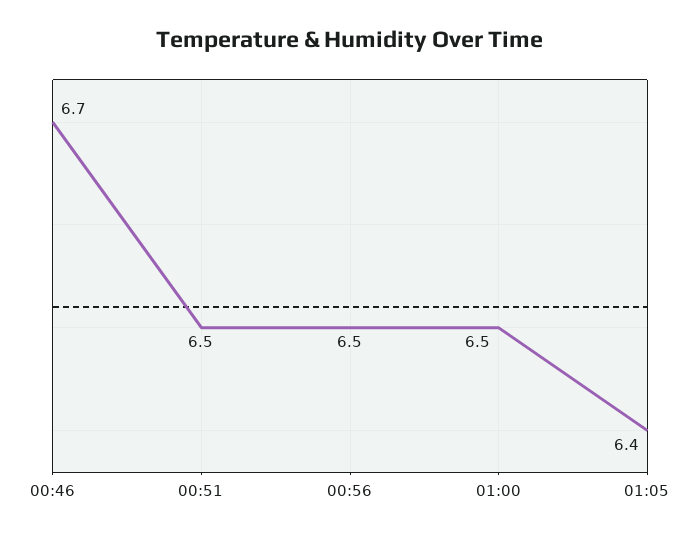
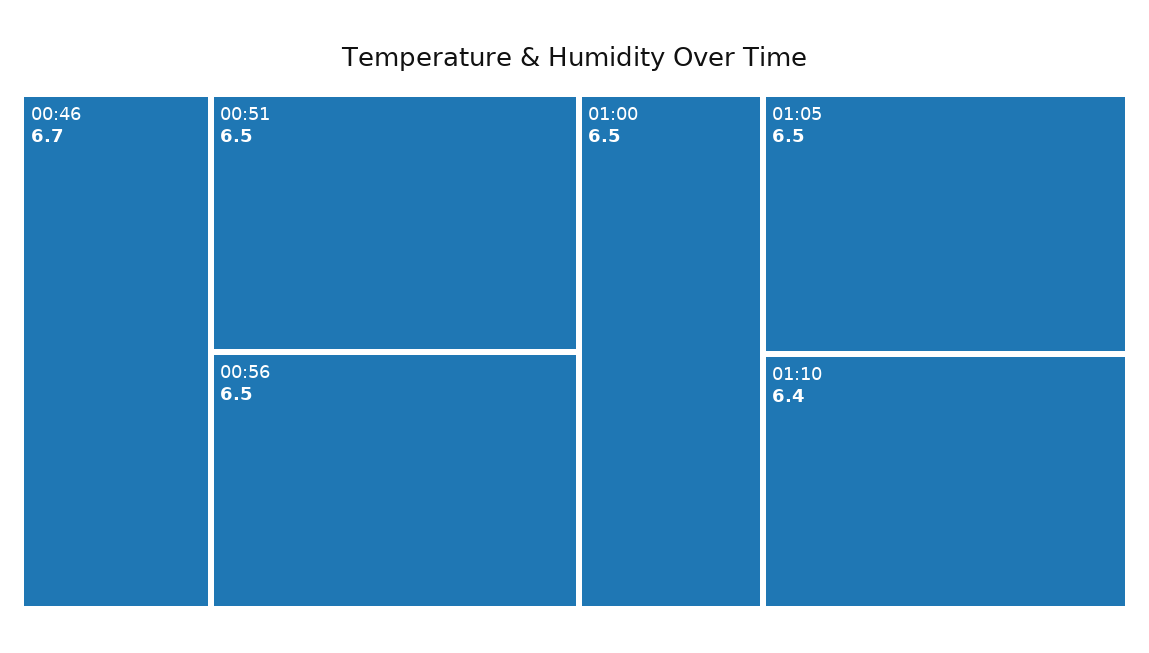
01:05: 6.4 -> 6.5
01:10: none -> 6.4

